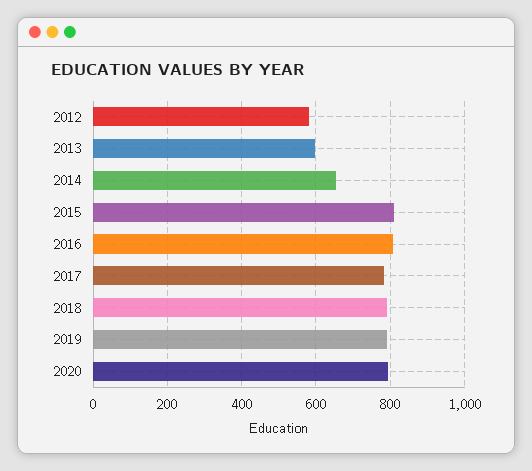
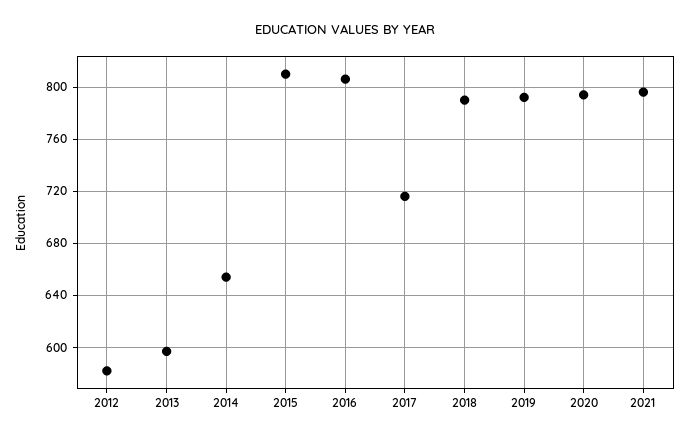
2017: 780 -> 715
2021: none -> 795

